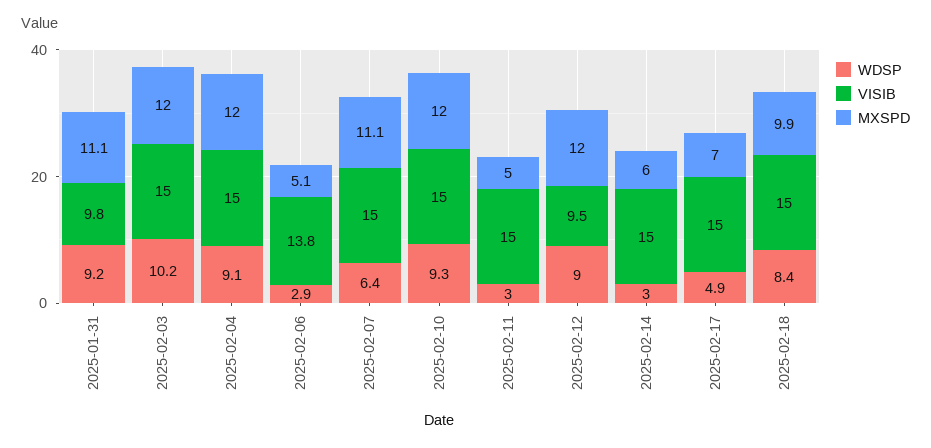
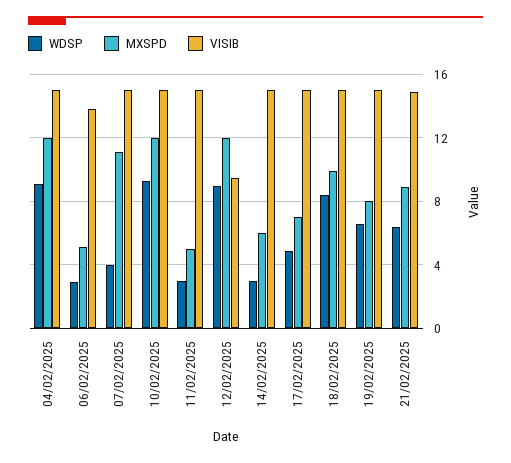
WDSP, 2025-01-31: 9.2 -> none
VISIB, 2025-01-31: 9.8 -> none
MXSPD, 2025-01-31: 11.1 -> none
WDSP, 2025-02-03: 10.2 -> none
VISIB, 2025-02-03: 15 -> none
MXSPD, 2025-02-03: 12 -> none
WDSP, 2025-02-07: 6.4 -> 4
WDSP, 19/02/2025: none -> 6.5
MXSPD, 19/02/2025: none -> 8
VISIB, 19/02/2025: none -> 15
WDSP, 21/02/2025: none -> 6.5
MXSPD, 21/02/2025: none -> 9
VISIB, 21/02/2025: none -> 15

